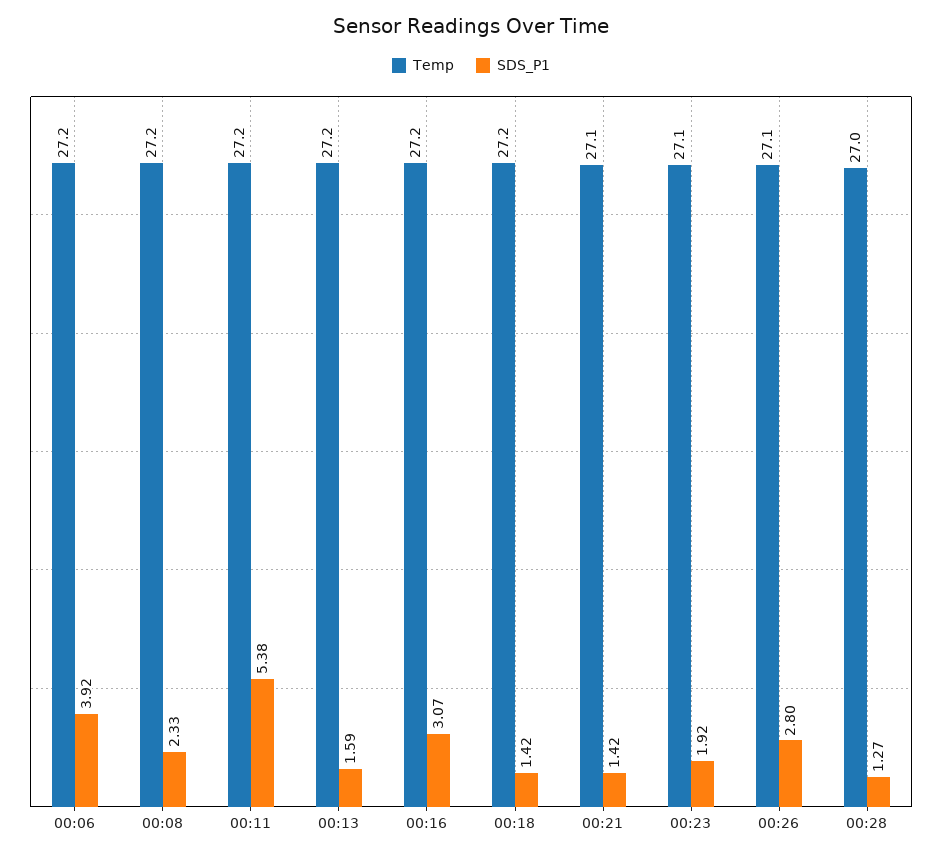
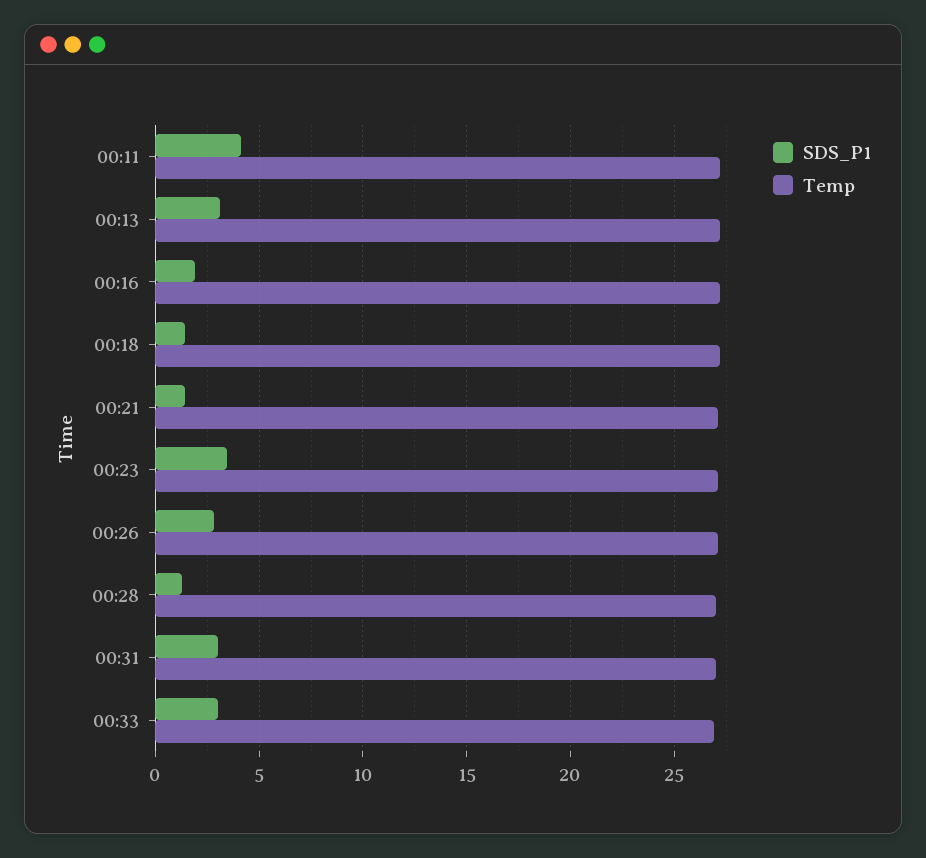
Temp, 00:06: 27.2 -> none
SDS_P1, 00:06: 3.92 -> none
Temp, 00:08: 27.2 -> none
SDS_P1, 00:08: 2.33 -> none
SDS_P1, 00:11: 5.38 -> 4
SDS_P1, 00:13: 1.59 -> 3
SDS_P1, 00:16: 3.07 -> 2
SDS_P1, 00:23: 1.92 -> 3.5
SDS_P1, 00:31: none -> 3
Temp, 00:31: none -> 27
SDS_P1, 00:33: none -> 3
Temp, 00:33: none -> 27

